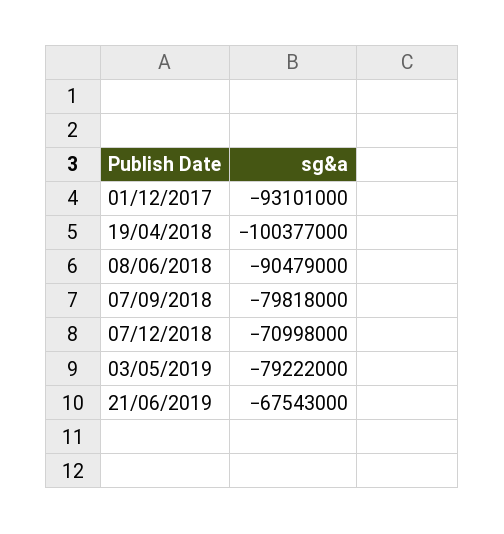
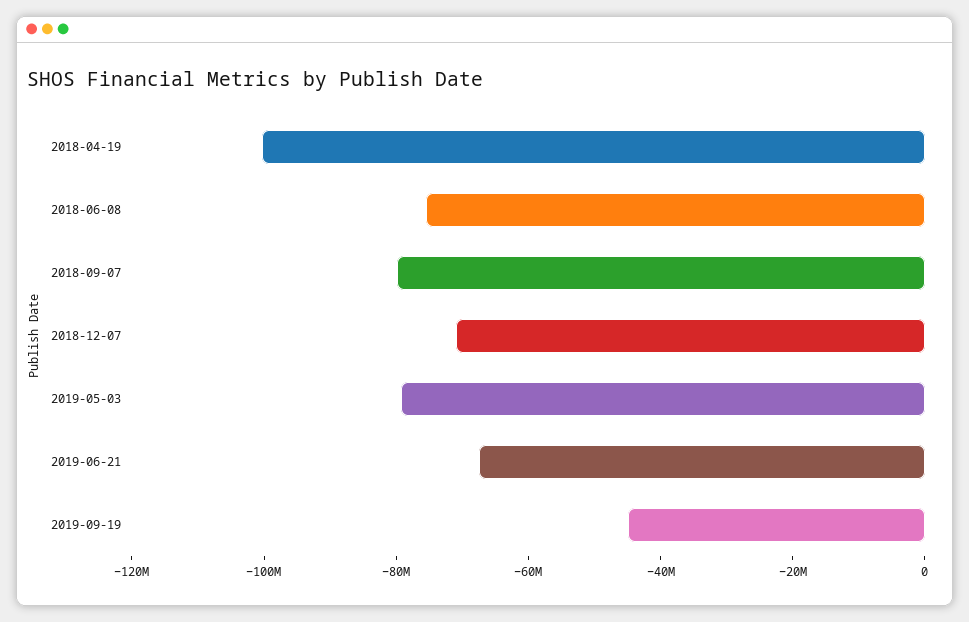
01/12/2017: -93101000 -> none
08/06/2018: -90479000 -> -75000000
2019-09-19: none -> -45000000

